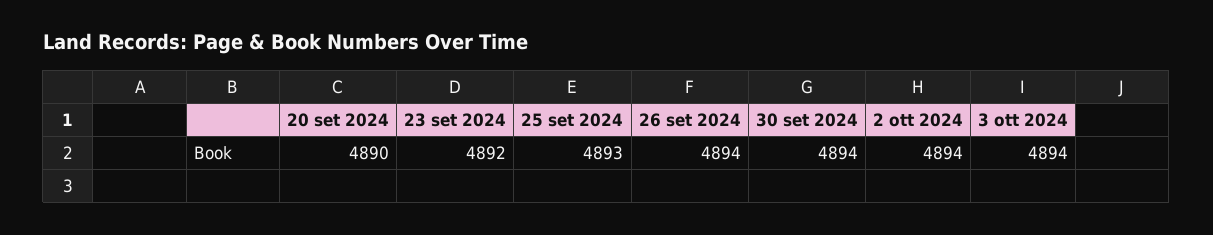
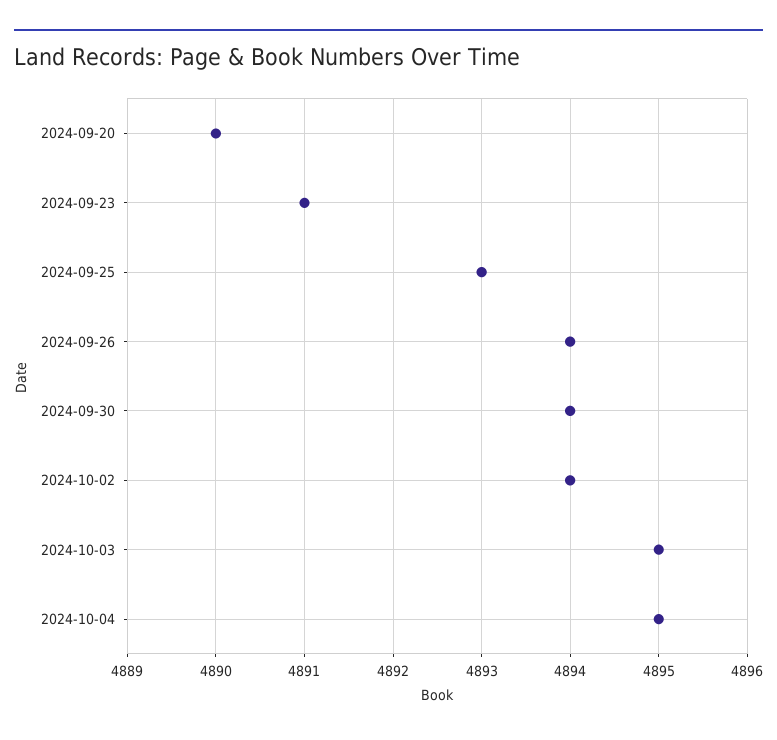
23 set 2024: 4892 -> 4891
3 ott 2024: 4894 -> 4895
2024-10-04: none -> 4895

